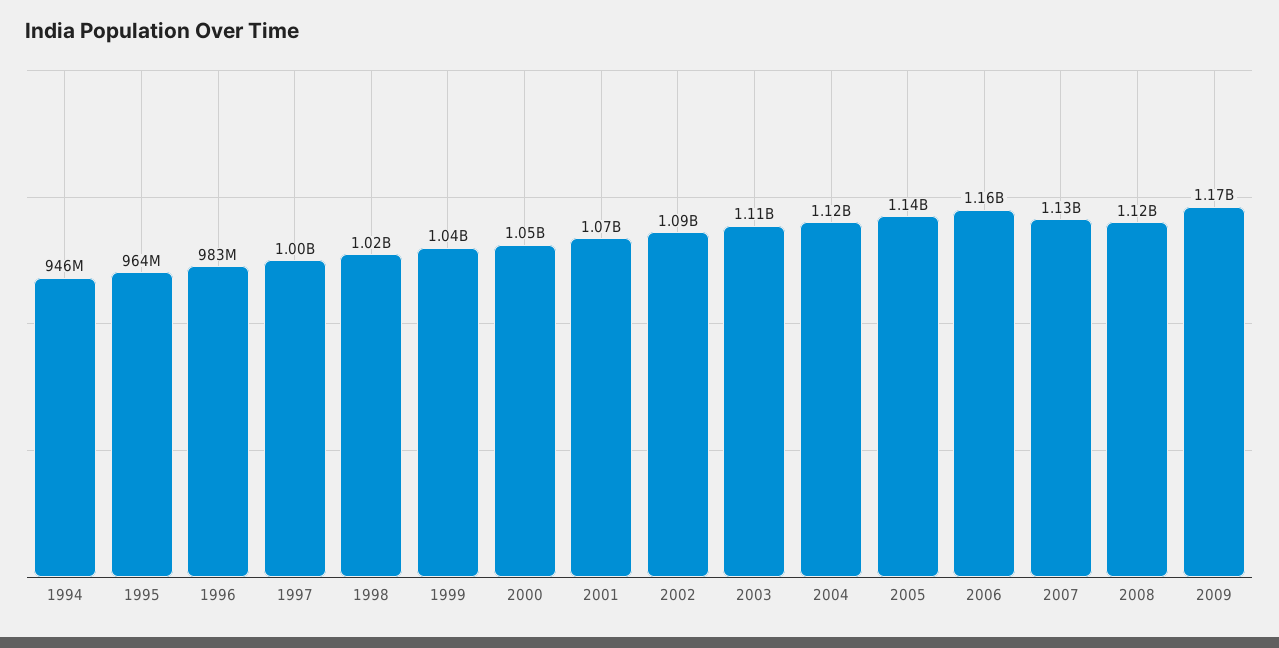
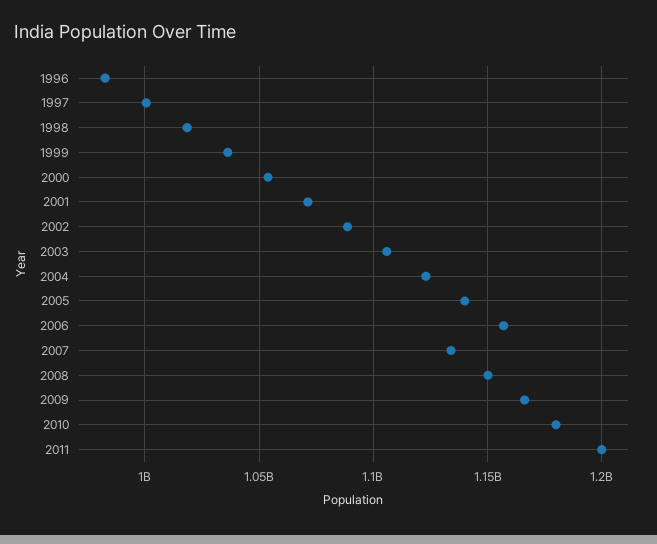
1994: 946000000 -> none
1995: 964000000 -> none
2008: 1120000000 -> 1150000000
2010: none -> 1180000000
2011: none -> 1200000000

